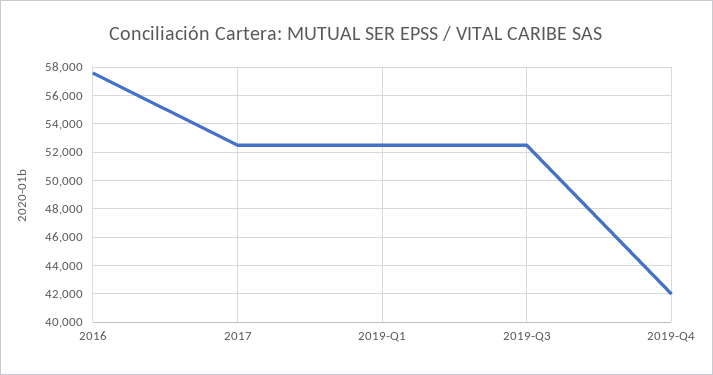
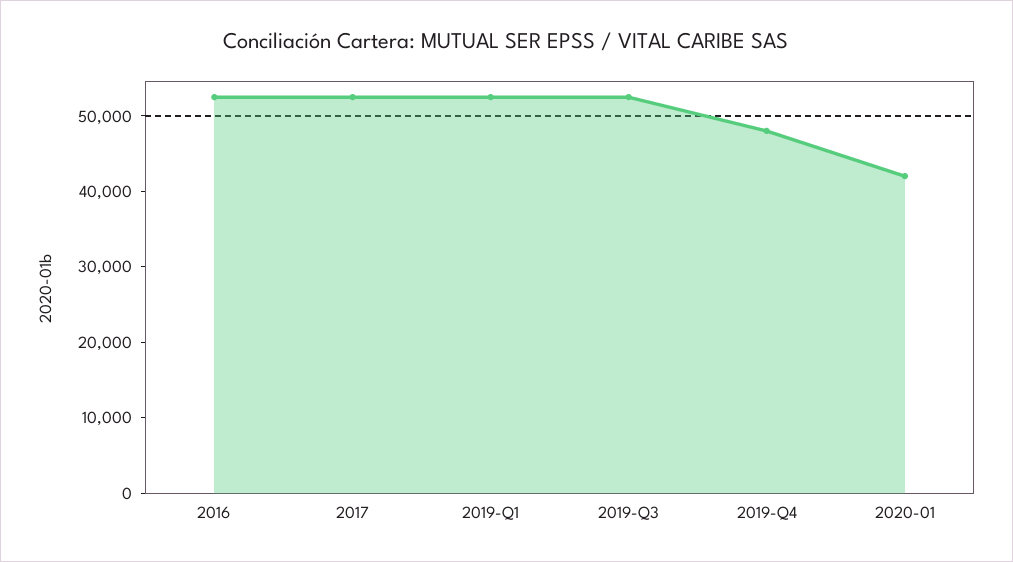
2016: 57500 -> 52000
2019-Q4: 42000 -> 48000
2020-01: none -> 42000

